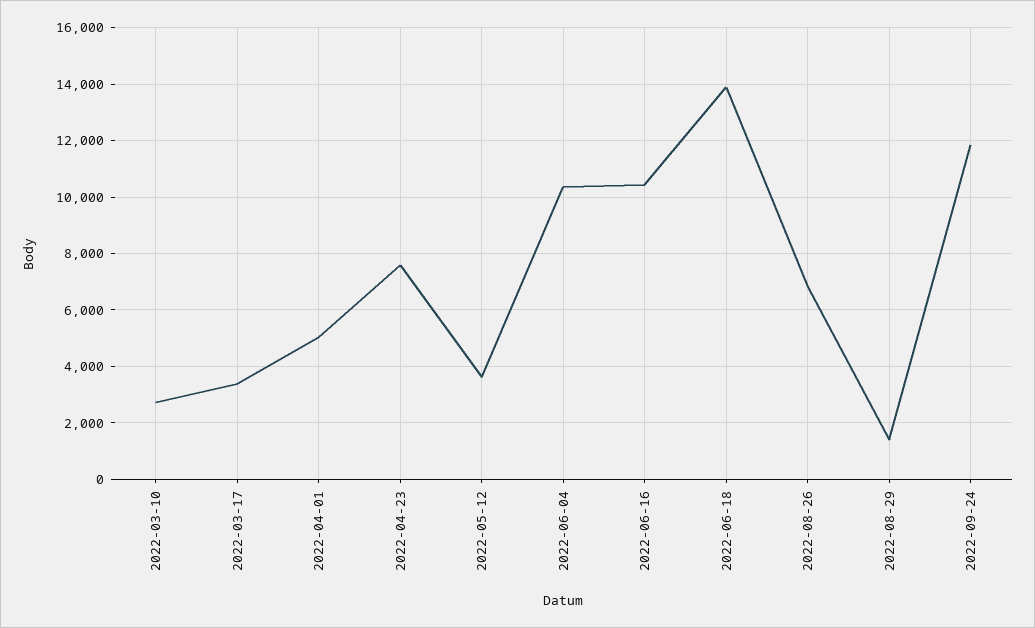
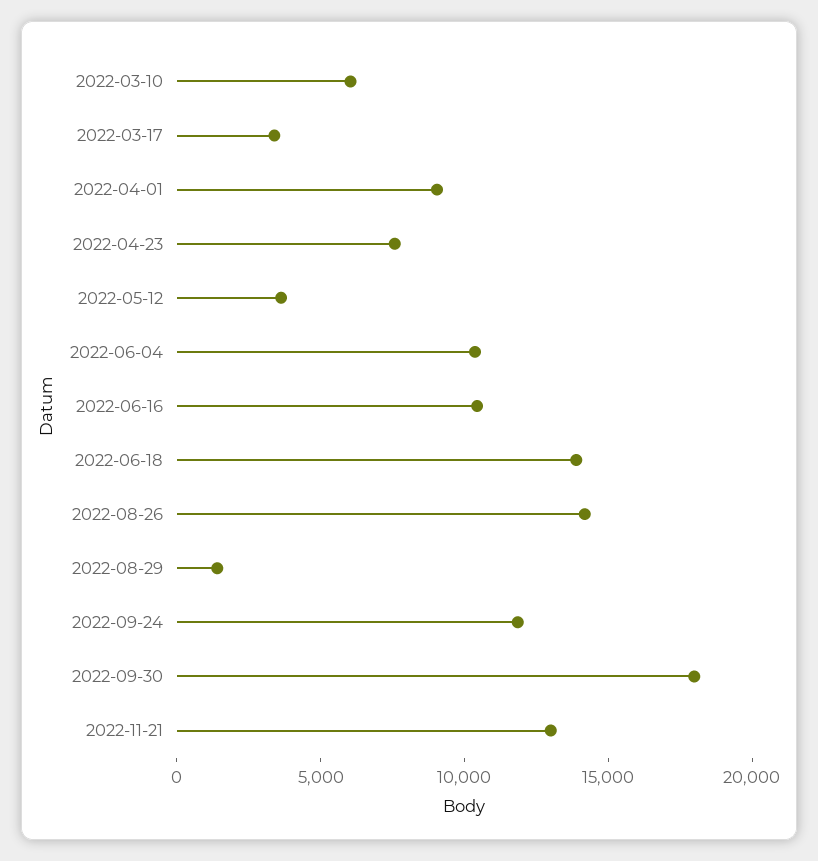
2022-03-10: 2750 -> 6000
2022-04-01: 5000 -> 9000
2022-08-26: 6750 -> 14000
2022-09-30: none -> 18000
2022-11-21: none -> 13000

